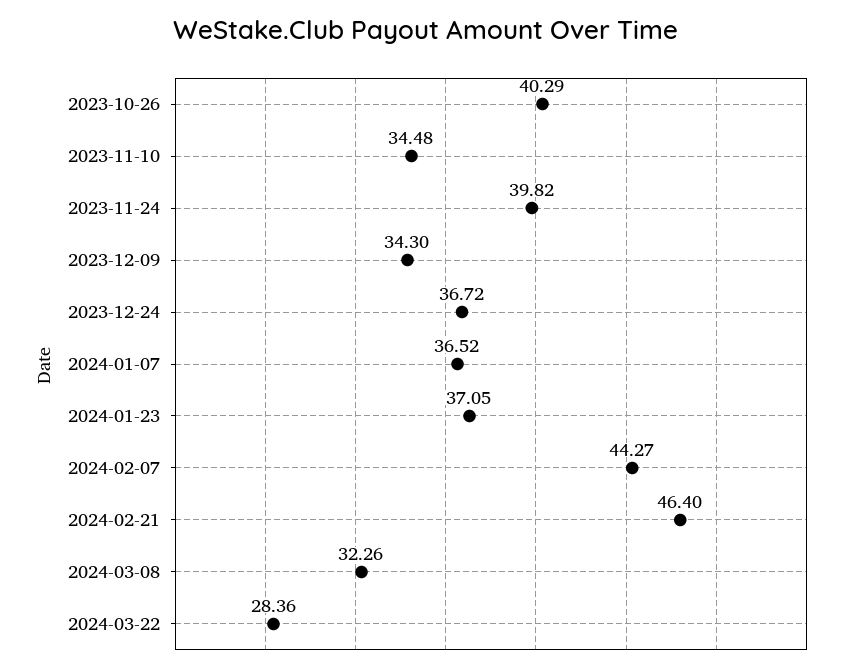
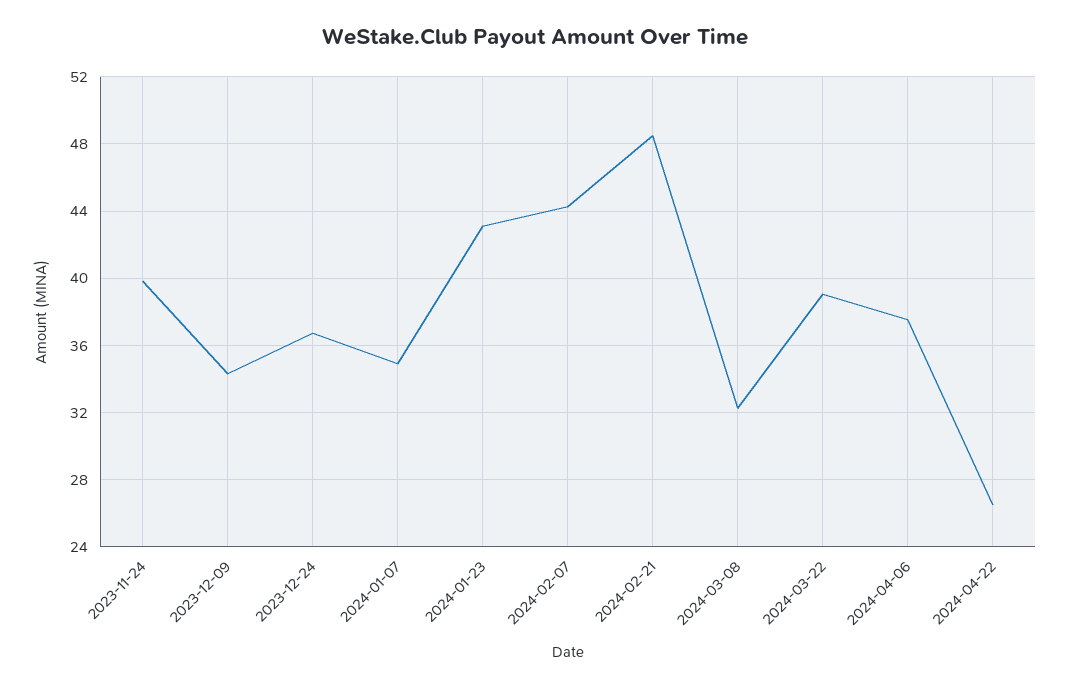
2023-10-26: 40.29 -> none
2023-11-10: 34.48 -> none
2024-01-07: 36.52 -> 35
2024-01-23: 37.05 -> 43
2024-02-21: 46.4 -> 48.5
2024-03-22: 28.36 -> 39
2024-04-06: none -> 37.5
2024-04-22: none -> 26.5

